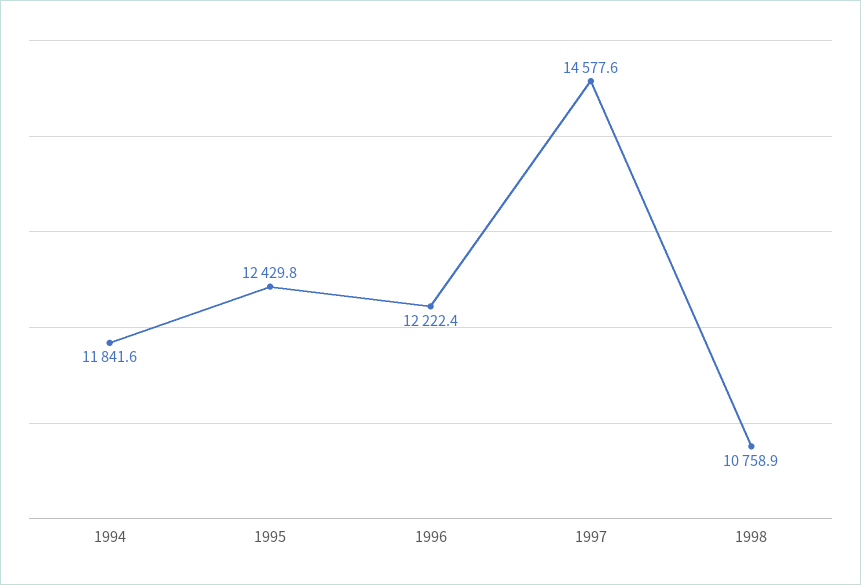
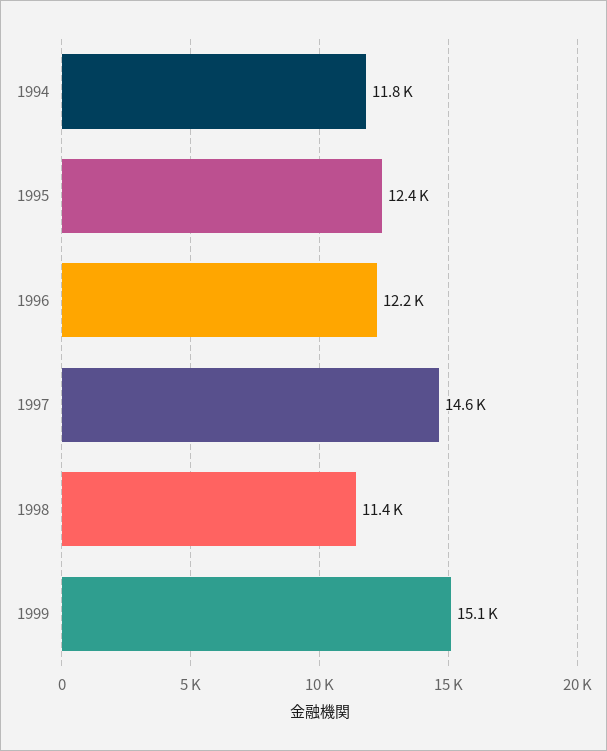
1998: 10758.9 -> 11400
1999: none -> 15100

